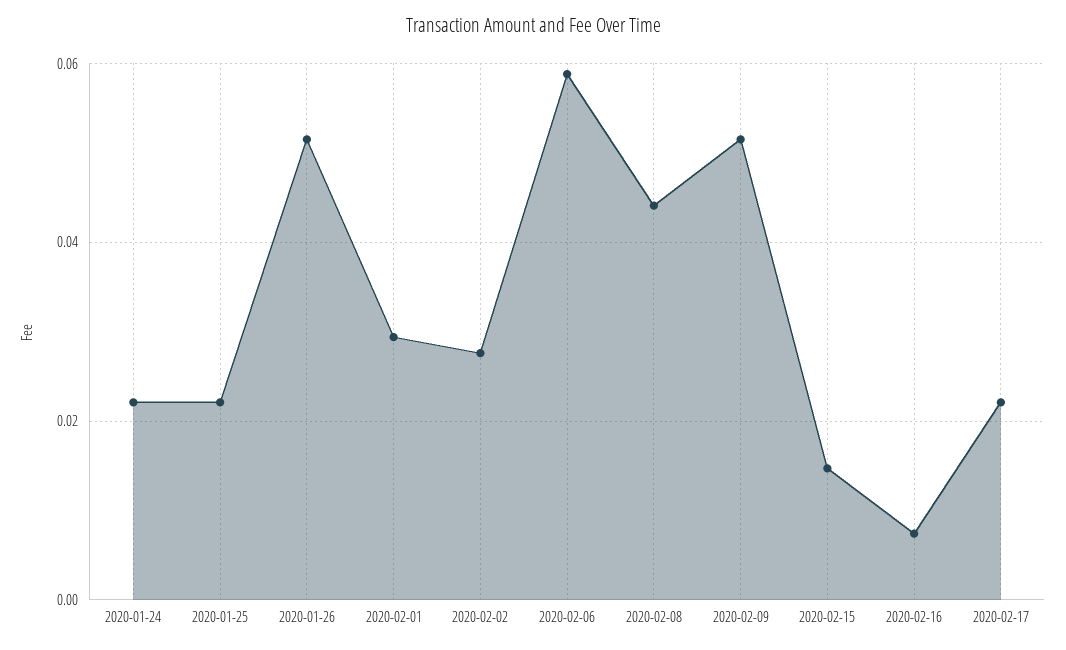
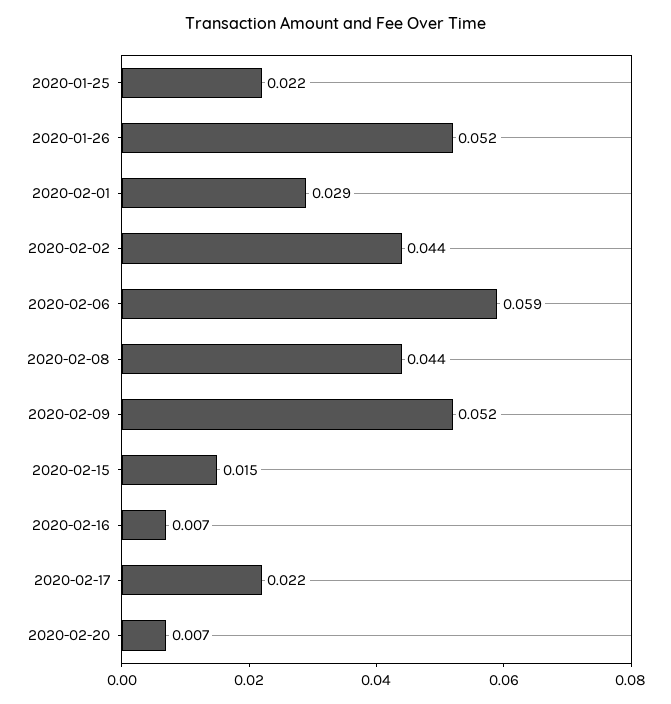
2020-01-24: 0.022 -> none
2020-02-02: 0.028 -> 0.044
2020-02-20: none -> 0.007

